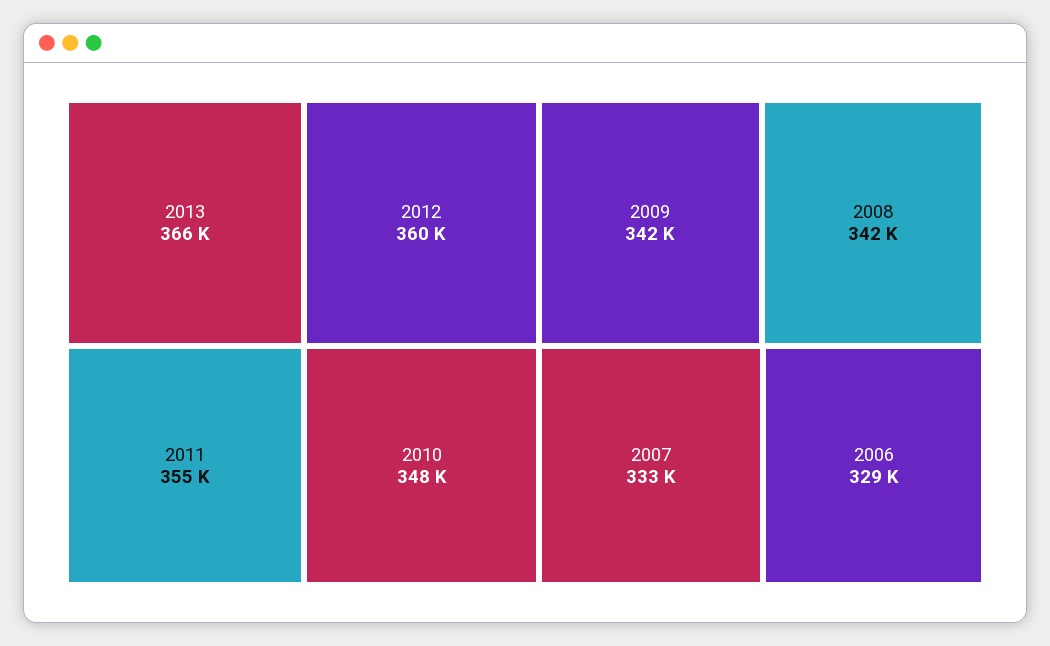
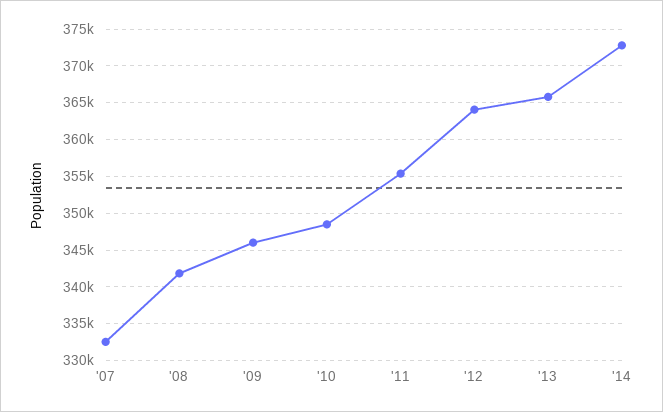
2012: 360000 -> 364000
2009: 342000 -> 346000
2006: 329000 -> none
'14: none -> 373000

